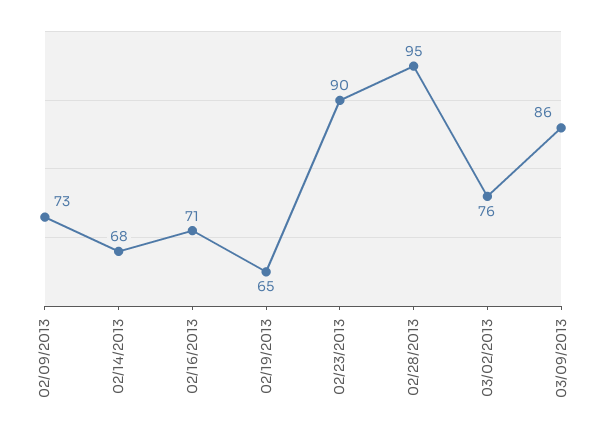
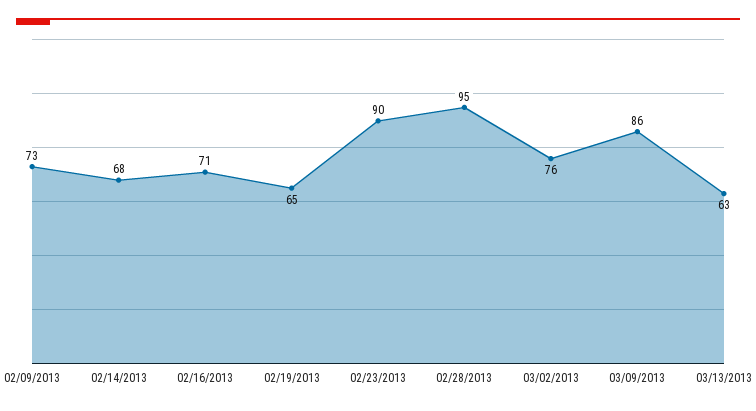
03/13/2013: none -> 63

